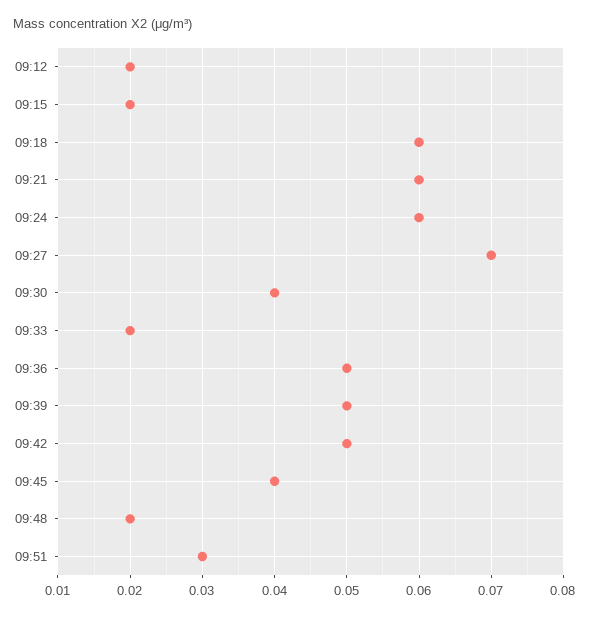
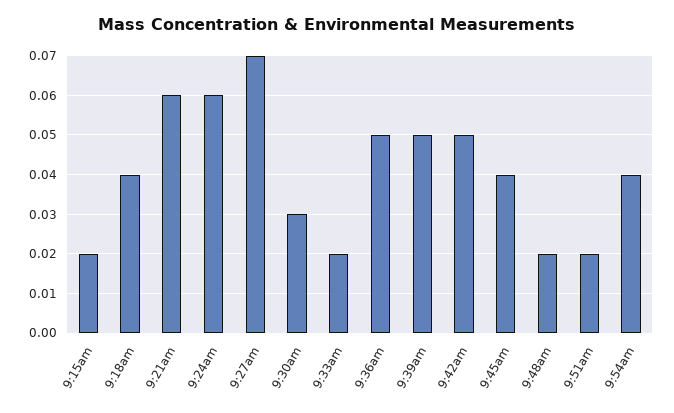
09:12: 0.02 -> none
09:18: 0.06 -> 0.04
09:30: 0.04 -> 0.03
09:51: 0.03 -> 0.02
9:54am: none -> 0.04

